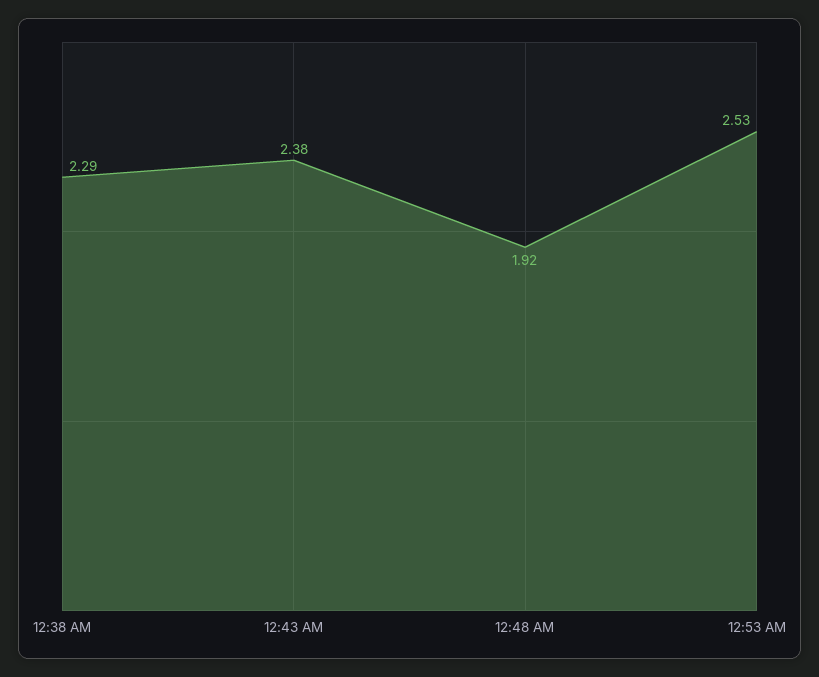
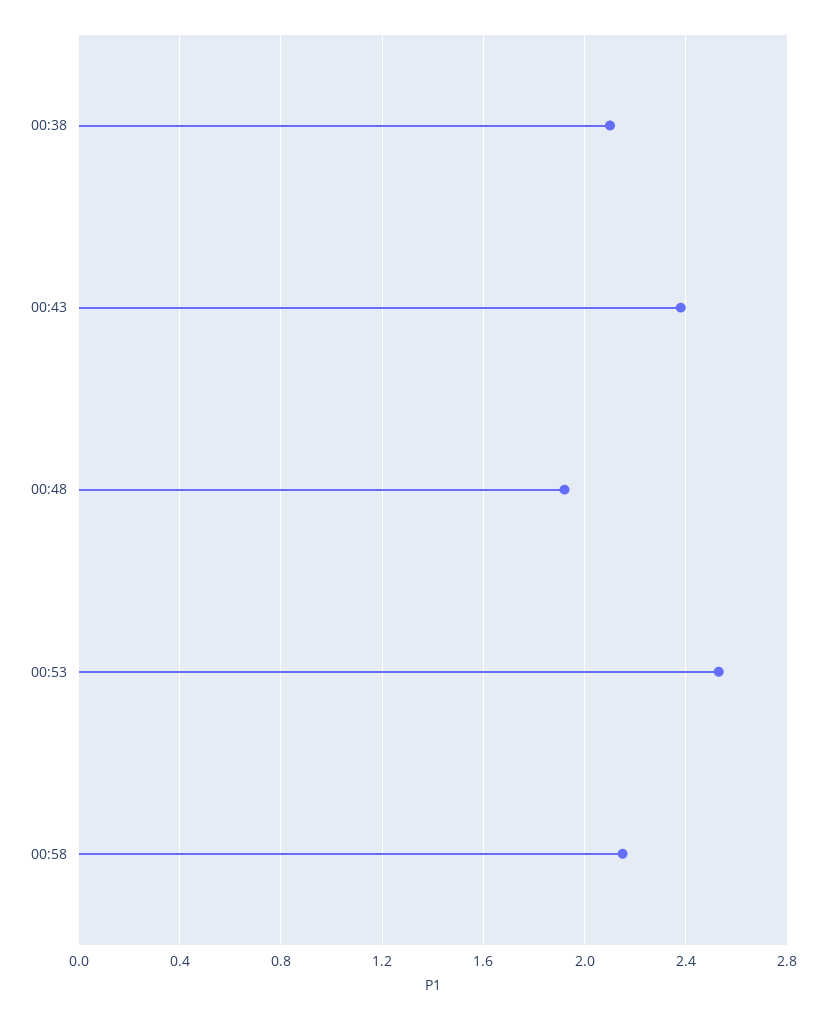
12:38 AM: 2.29 -> 2.1
00:58: none -> 2.15

